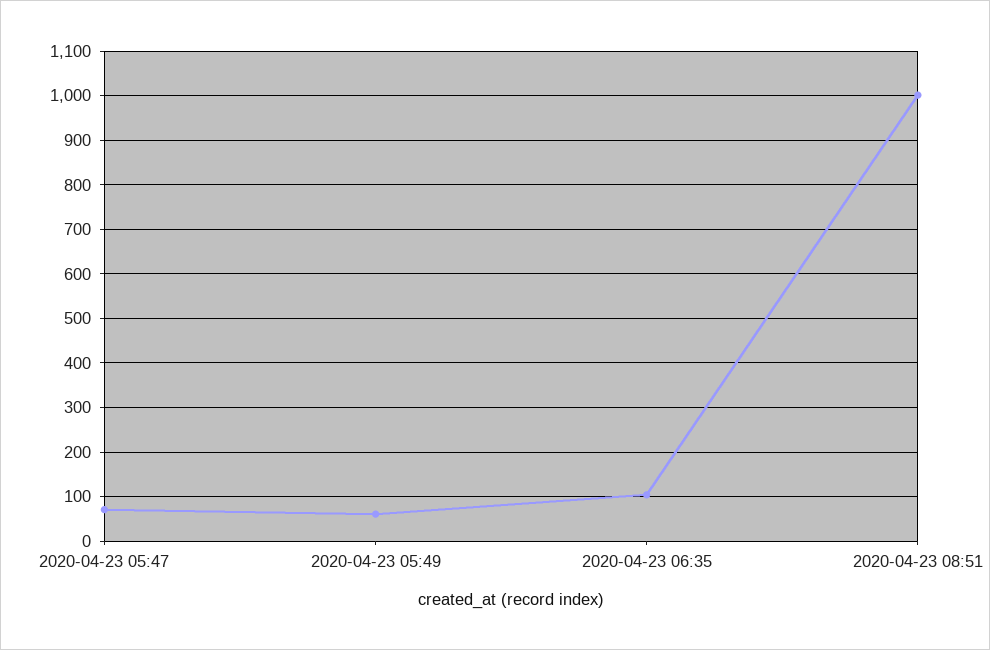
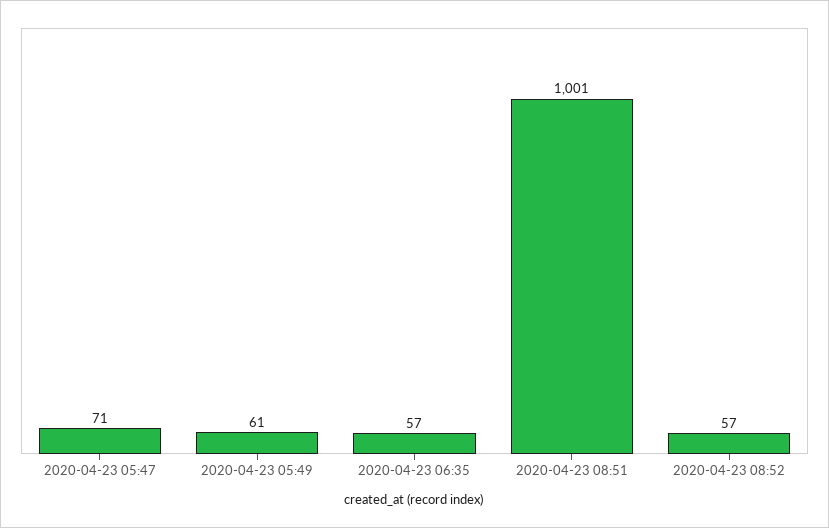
2020-04-23 06:35: 100 -> 57
2020-04-23 08:52: none -> 57

